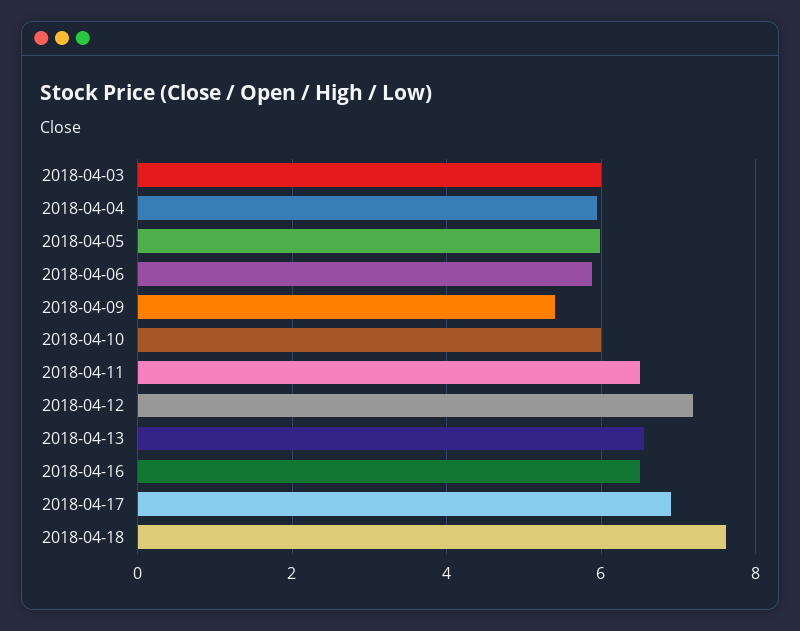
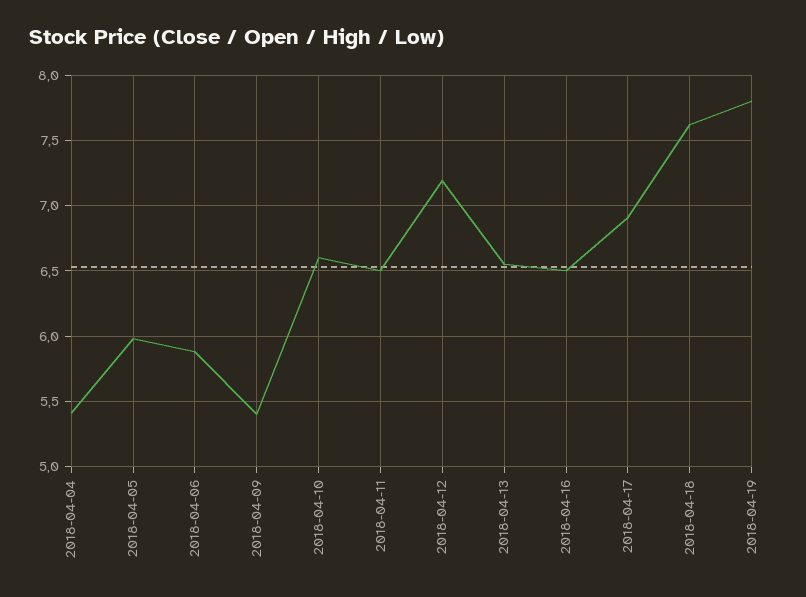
2018-04-03: 6 -> none
2018-04-04: 6 -> 5.4
2018-04-10: 6 -> 6.6
2018-04-19: none -> 7.8

